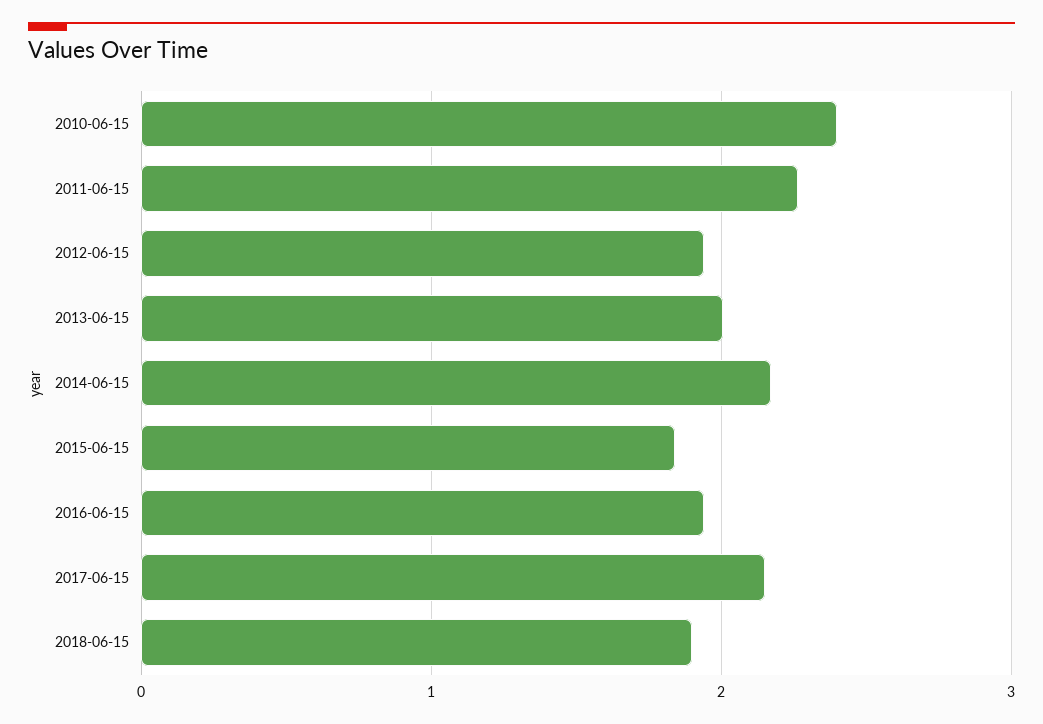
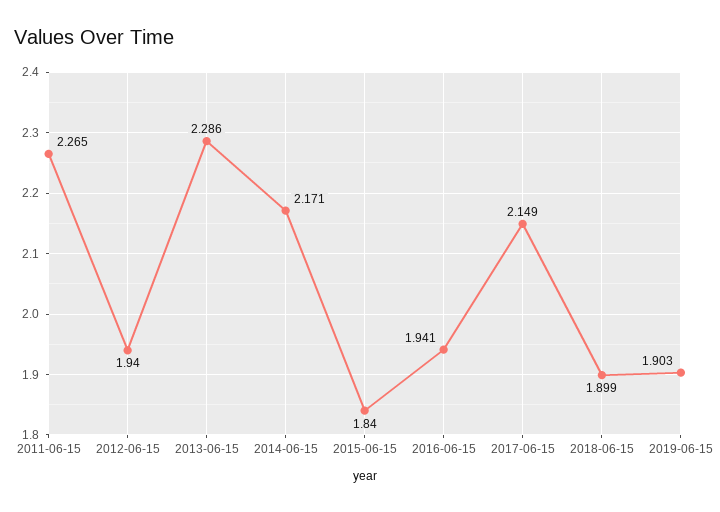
2010-06-15: 2.4 -> none
2013-06-15: 2 -> 2.286
2019-06-15: none -> 1.903

